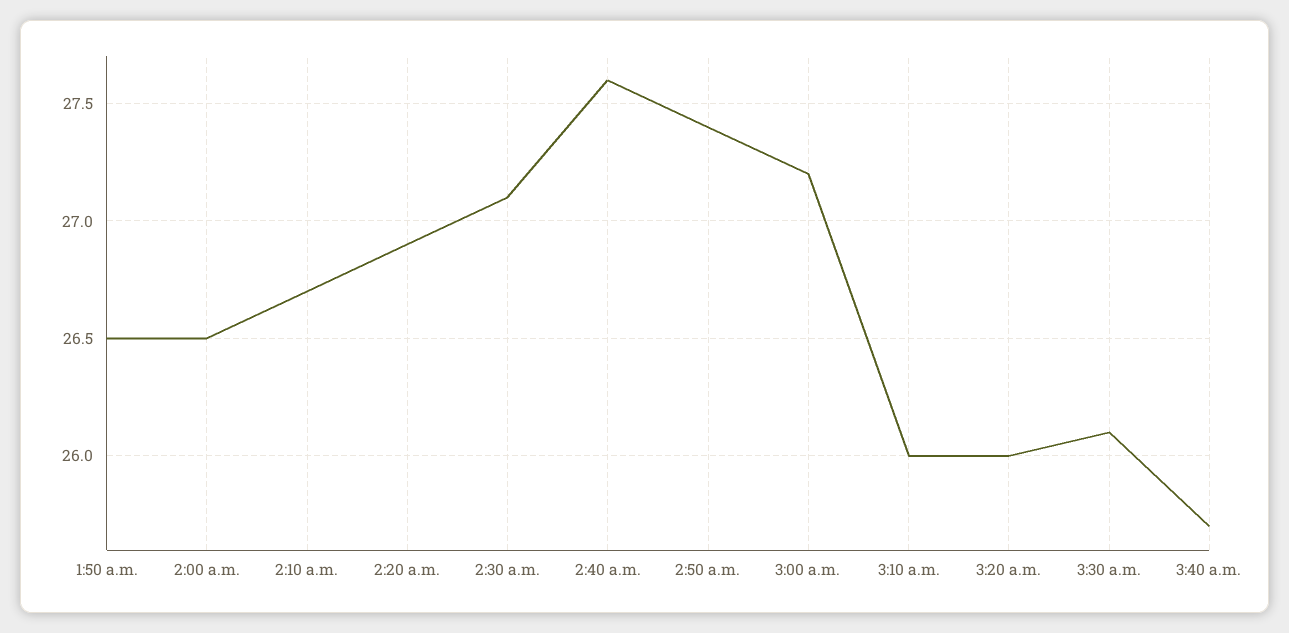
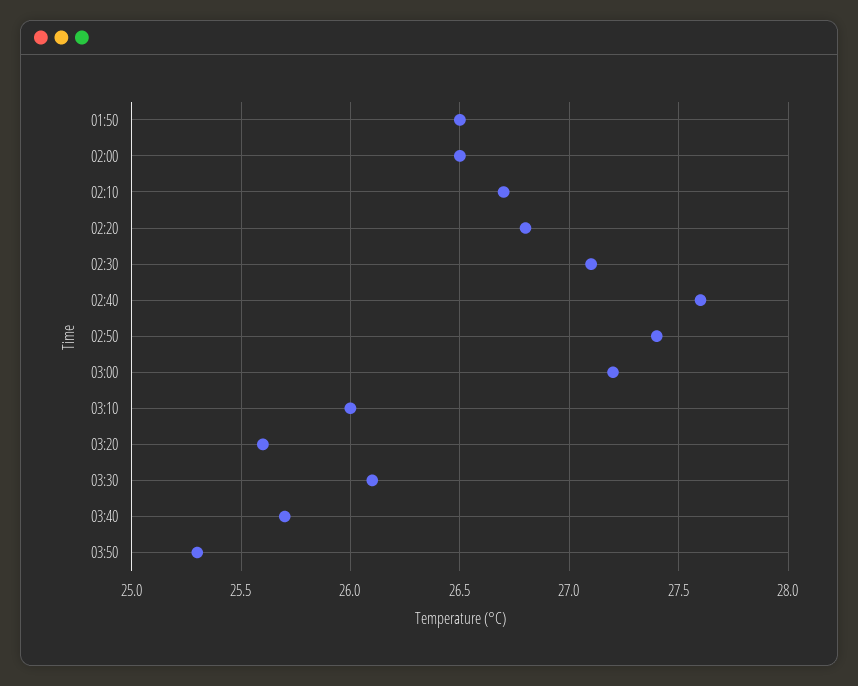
2:20 a.m.: 26.9 -> 26.8
3:20 a.m.: 26 -> 25.6
03:50: none -> 25.3

